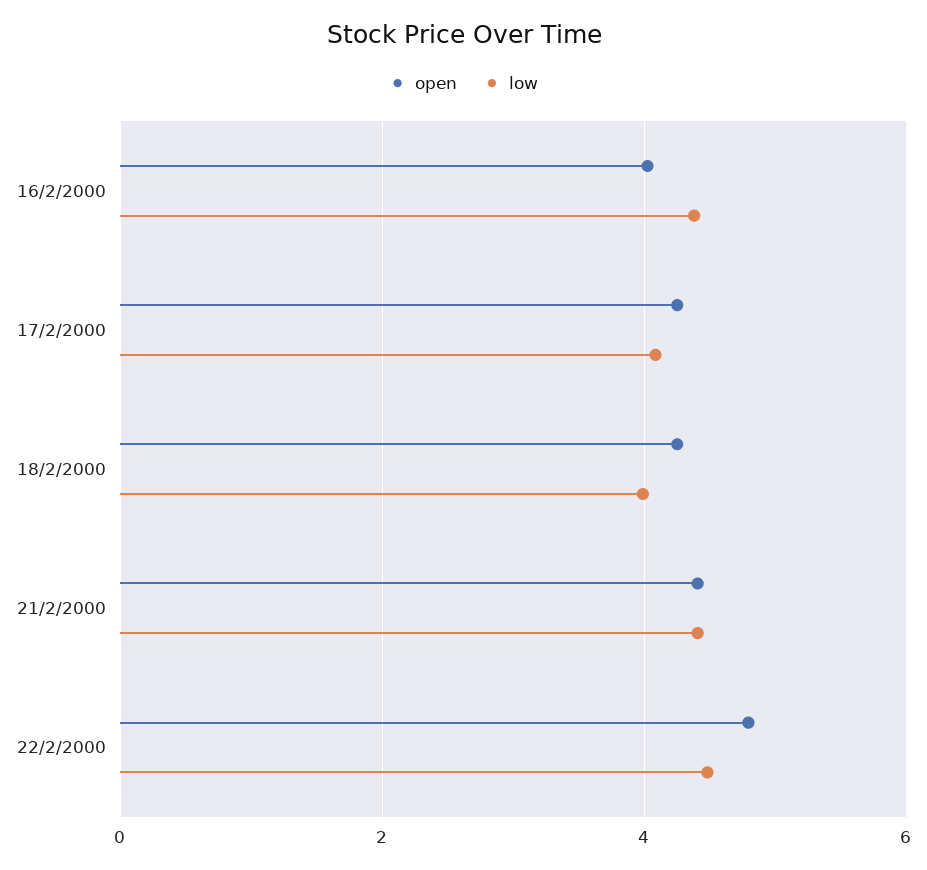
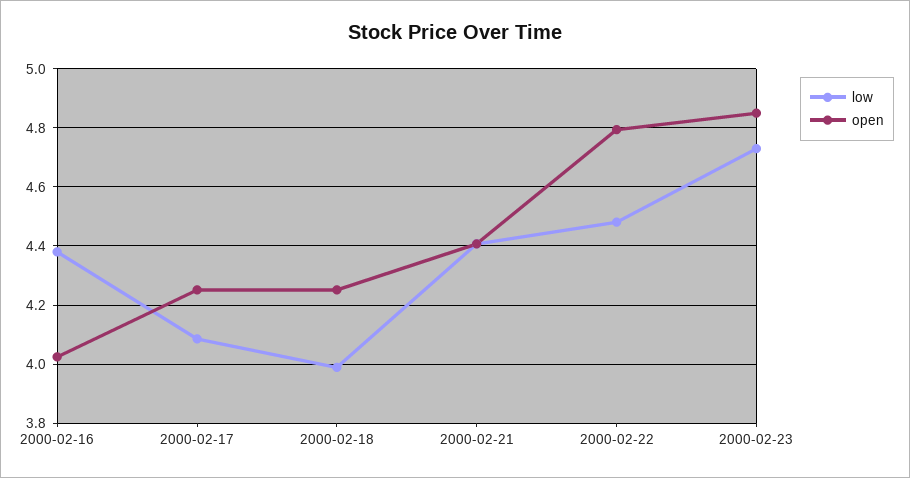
low, 2000-02-23: none -> 4.725
open, 2000-02-23: none -> 4.85

